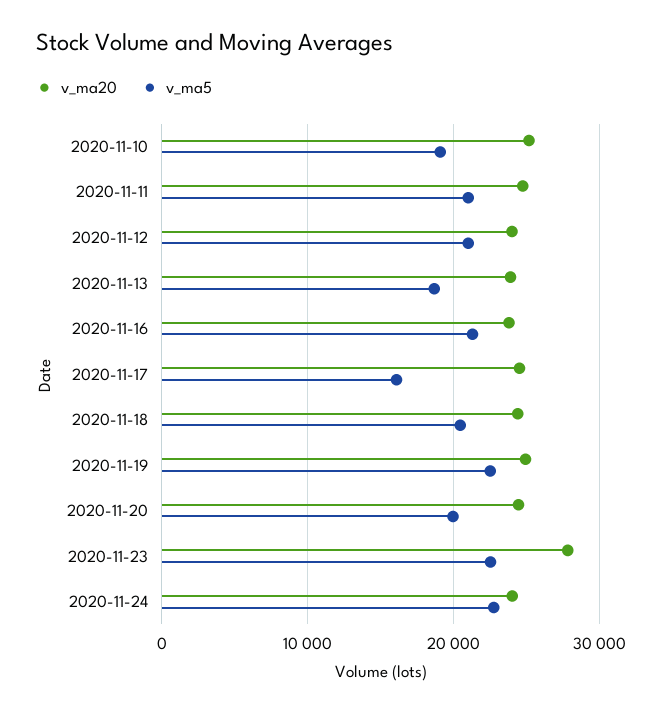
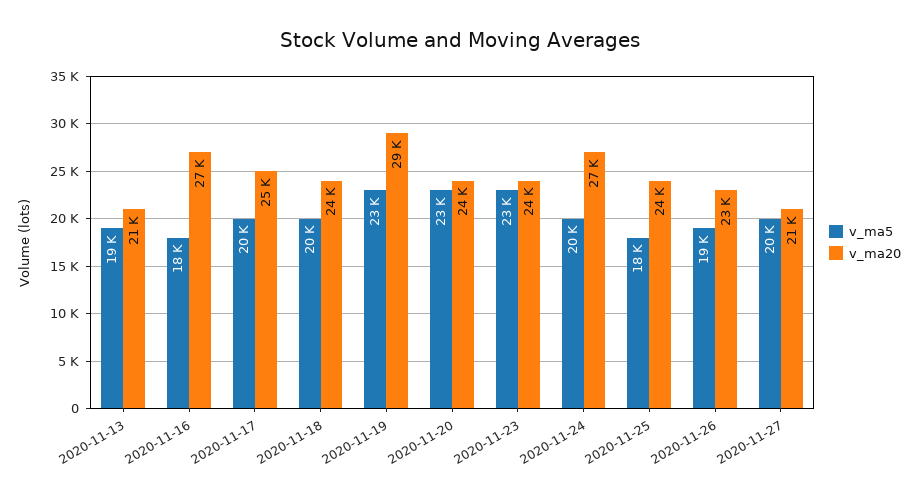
v_ma20, 2020-11-10: 25000 -> none
v_ma5, 2020-11-10: 19000 -> none
v_ma20, 2020-11-11: 25000 -> none
v_ma5, 2020-11-11: 21000 -> none
v_ma20, 2020-11-12: 24000 -> none
v_ma5, 2020-11-12: 21000 -> none
v_ma20, 2020-11-13: 24000 -> 21000
v_ma20, 2020-11-16: 24000 -> 27000
v_ma5, 2020-11-16: 21000 -> 18000
v_ma5, 2020-11-17: 16000 -> 20000
v_ma20, 2020-11-19: 25000 -> 29000
v_ma5, 2020-11-20: 20000 -> 23000
v_ma20, 2020-11-23: 28000 -> 24000
v_ma20, 2020-11-24: 24000 -> 27000
v_ma5, 2020-11-24: 23000 -> 20000
v_ma5, 2020-11-25: none -> 18000
v_ma20, 2020-11-25: none -> 24000
v_ma5, 2020-11-26: none -> 19000
v_ma20, 2020-11-26: none -> 23000
v_ma5, 2020-11-27: none -> 20000
v_ma20, 2020-11-27: none -> 21000

